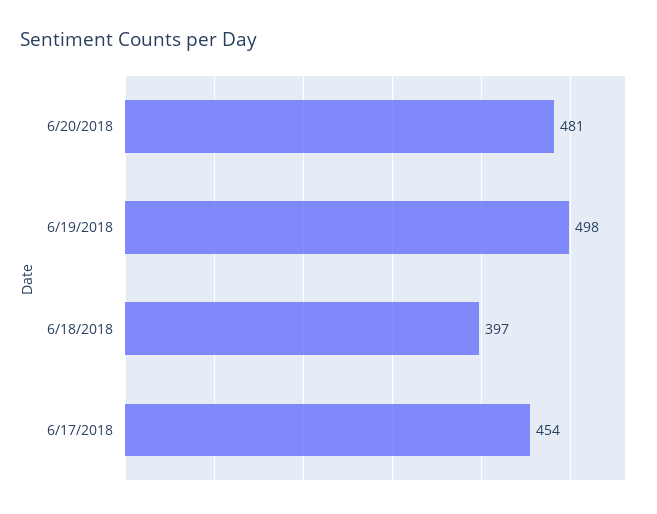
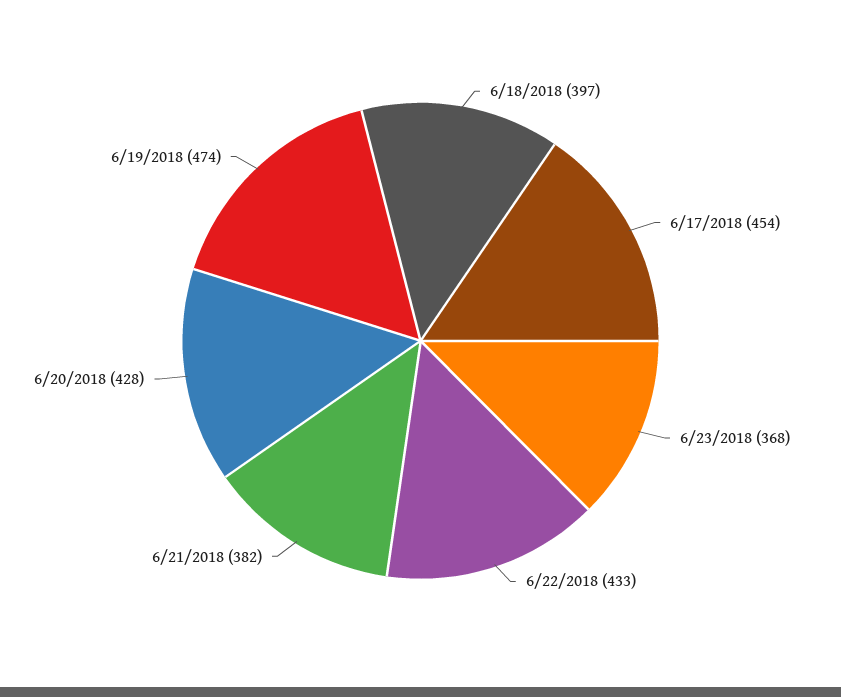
6/20/2018: 481 -> 428
6/19/2018: 498 -> 474
6/23/2018: none -> 368
6/22/2018: none -> 433
6/21/2018: none -> 382

